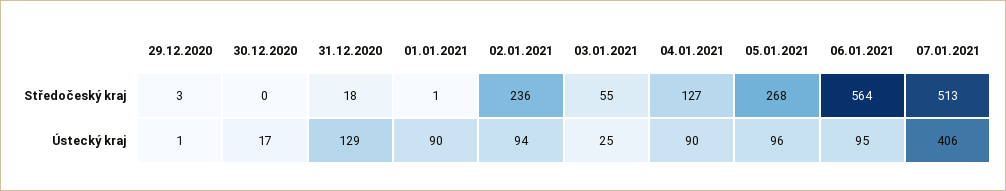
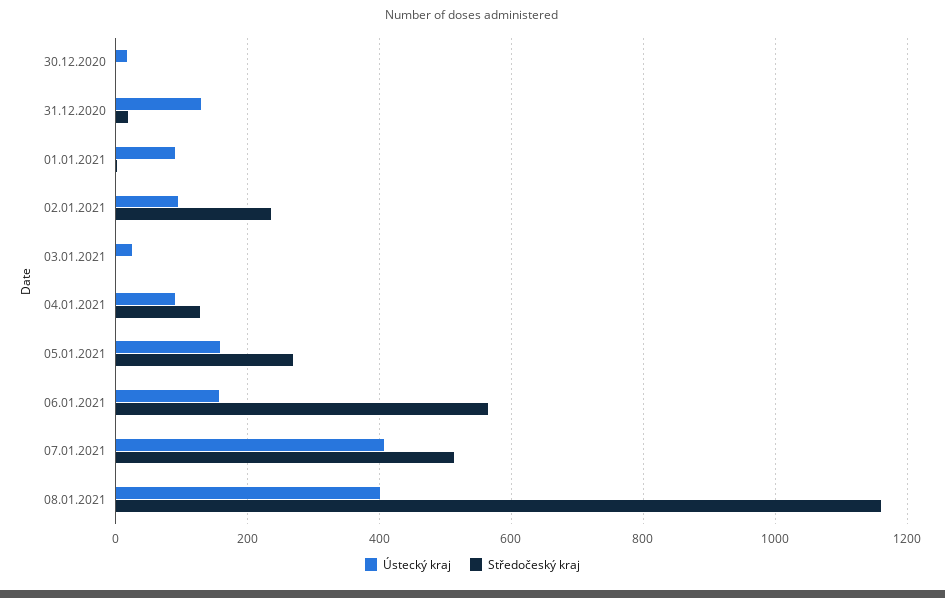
Středočeský kraj, 29.12.2020: 3 -> none
Středočeský kraj, 03.01.2021: 55 -> 0
Ústecký kraj, 29.12.2020: 1 -> none
Ústecký kraj, 05.01.2021: 96 -> 160
Ústecký kraj, 06.01.2021: 95 -> 160
Ústecký kraj, 08.01.2021: none -> 400
Středočeský kraj, 08.01.2021: none -> 1160

